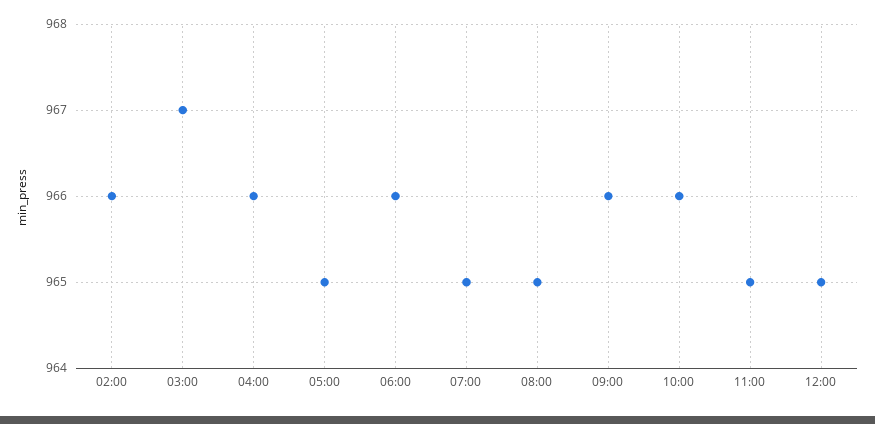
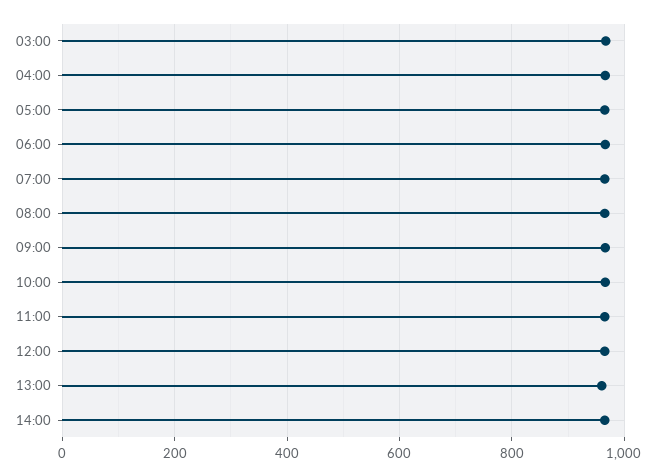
02:00: 966 -> none
13:00: none -> 960
14:00: none -> 960

